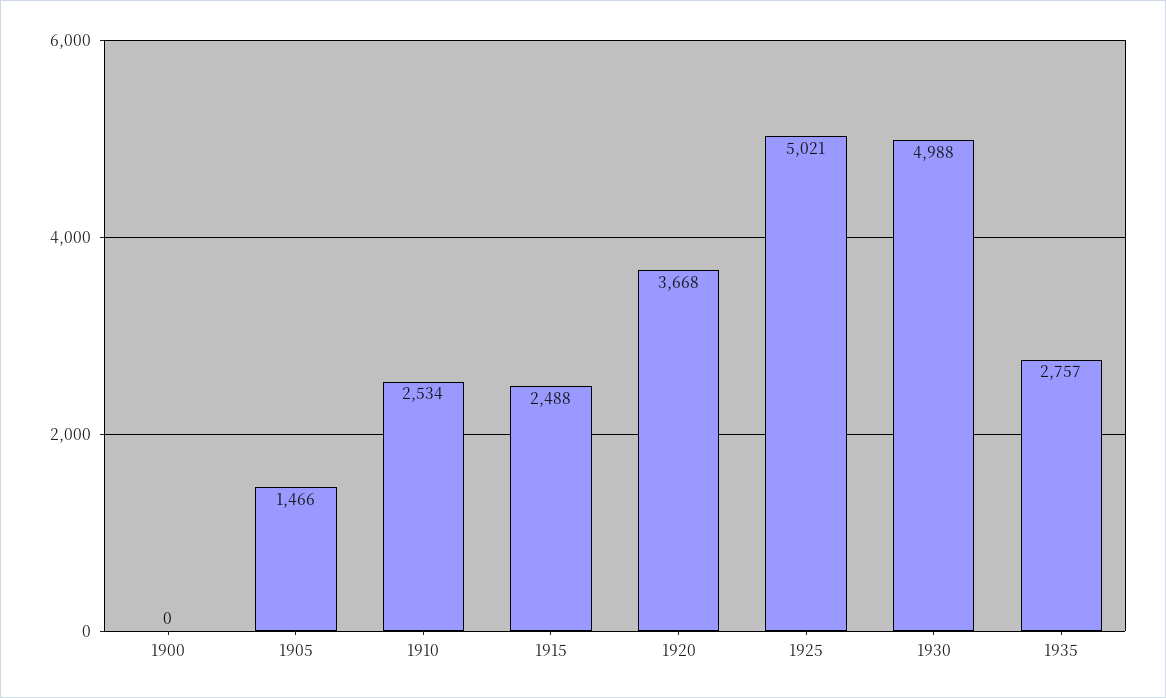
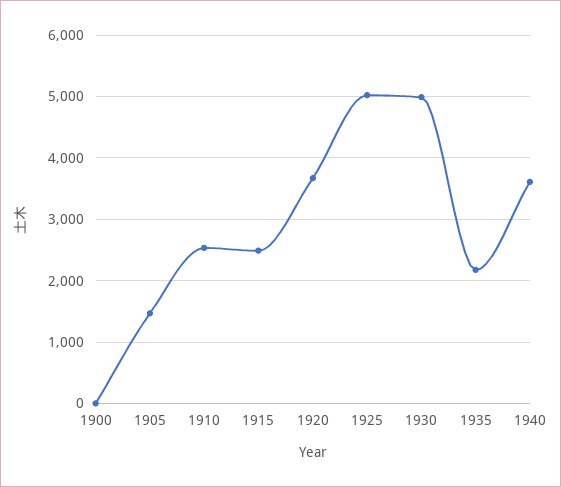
1935: 2757 -> 2200
1940: none -> 3600

